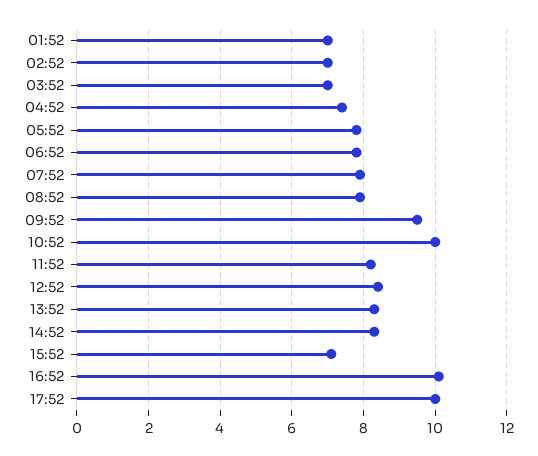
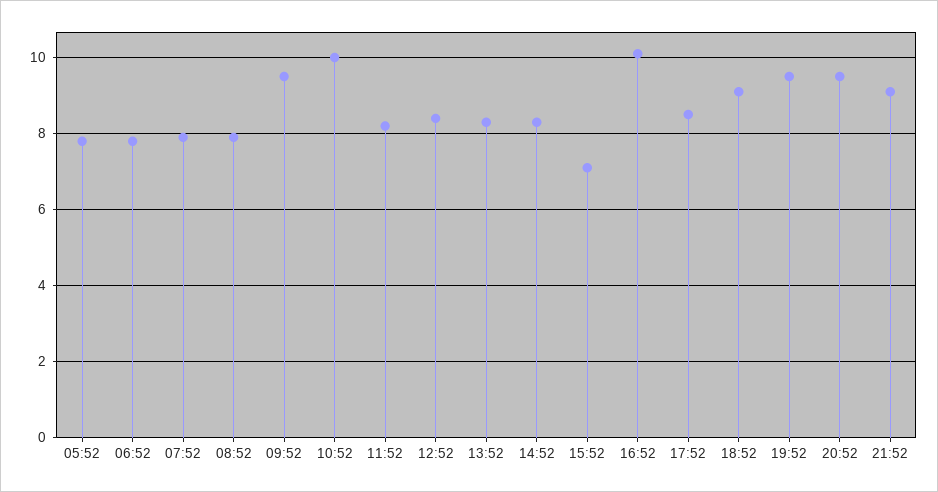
01:52: 7 -> none
02:52: 7 -> none
03:52: 7 -> none
04:52: 7.5 -> none
17:52: 10 -> 8.5
18:52: none -> 9
19:52: none -> 9.5
20:52: none -> 9.5
21:52: none -> 9

